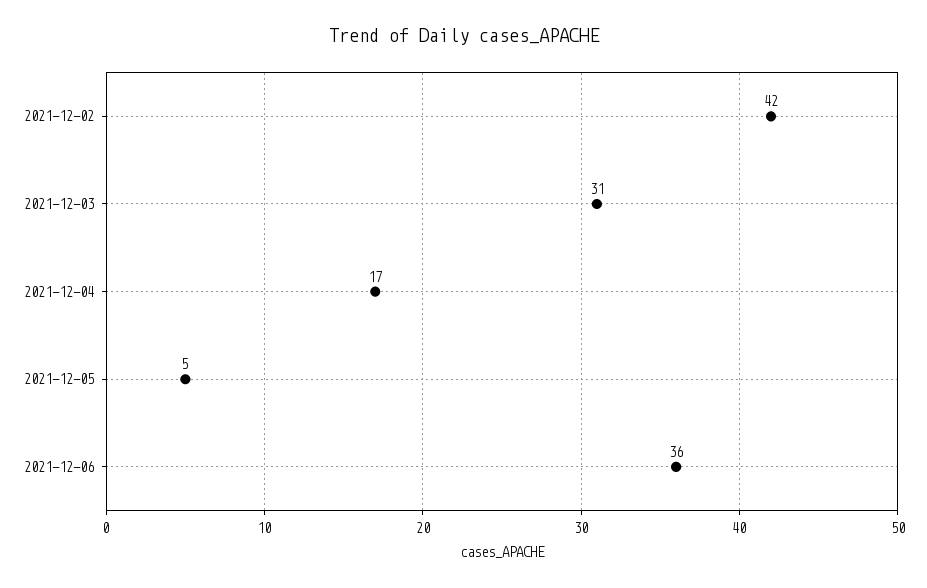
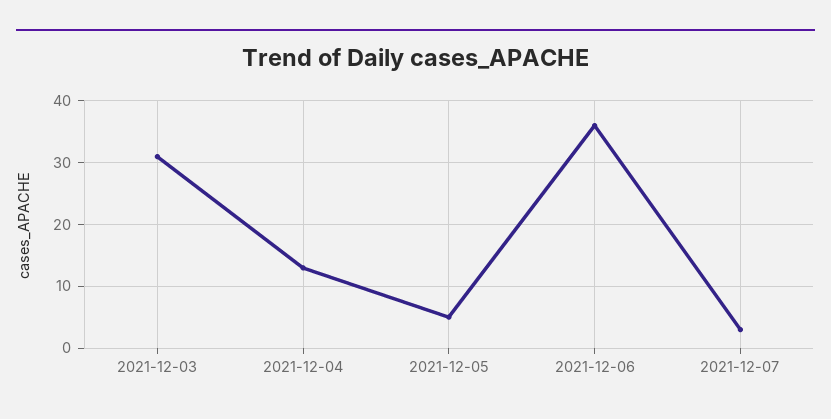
2021-12-02: 42 -> none
2021-12-04: 17 -> 13
2021-12-07: none -> 3

